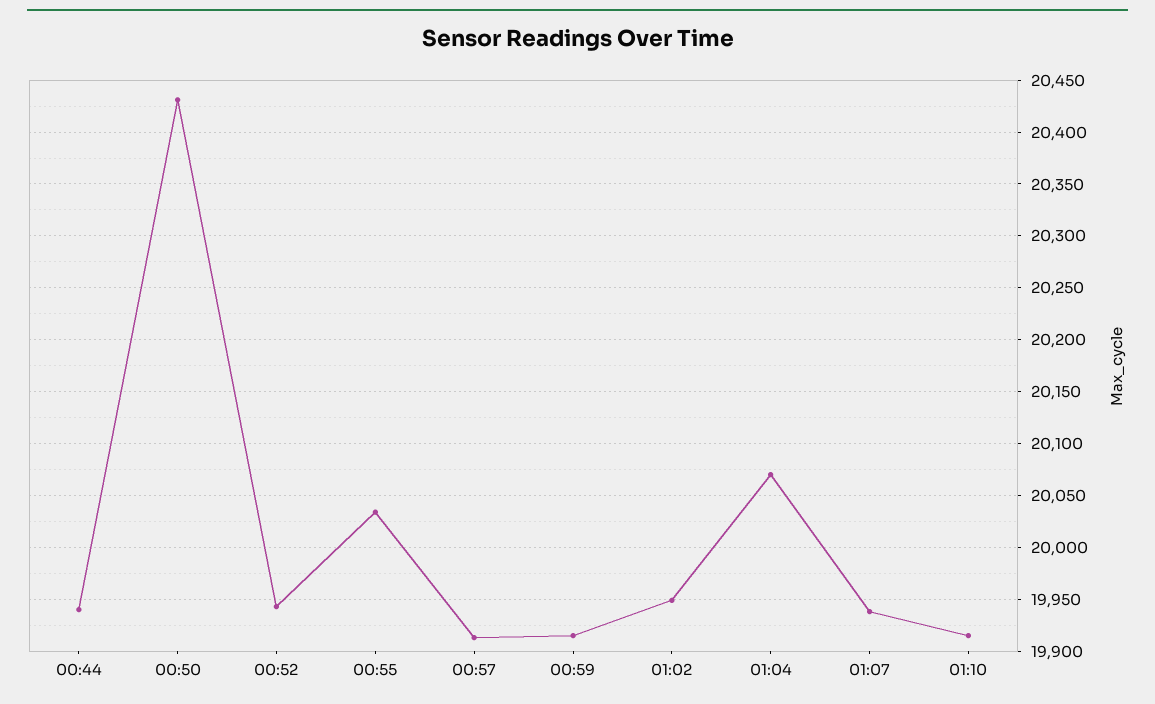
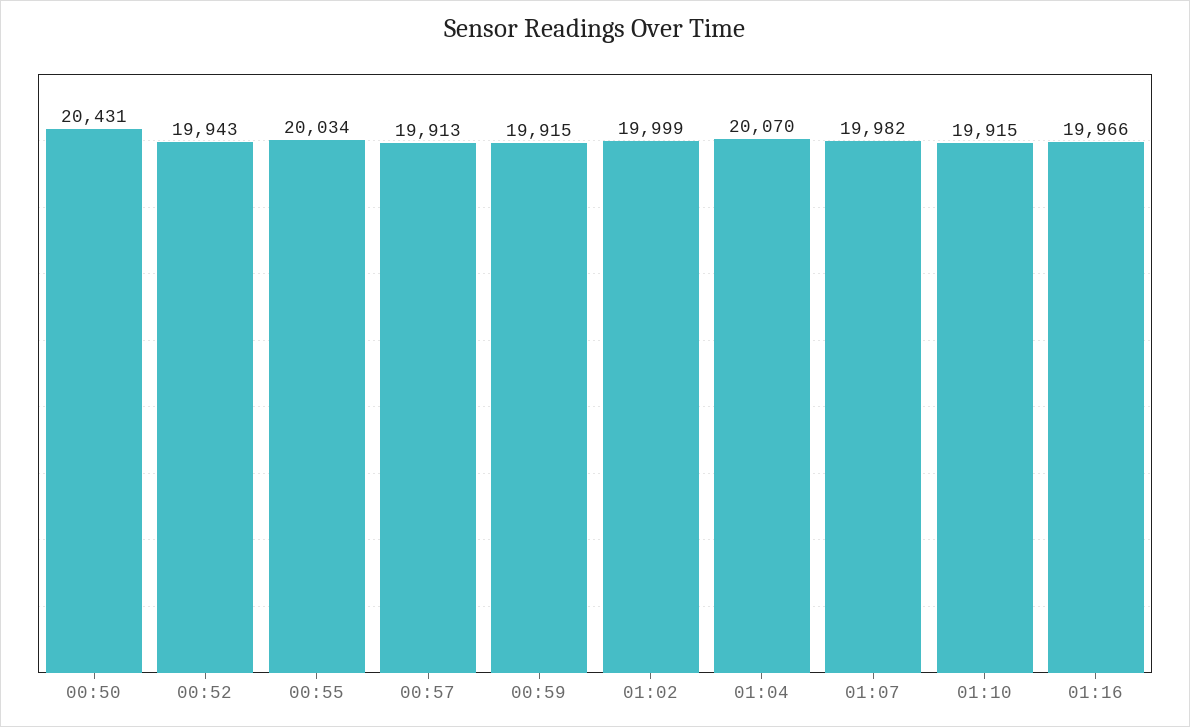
00:44: 19940 -> none
01:02: 19950 -> 19999
01:07: 19940 -> 19982
01:16: none -> 19966

